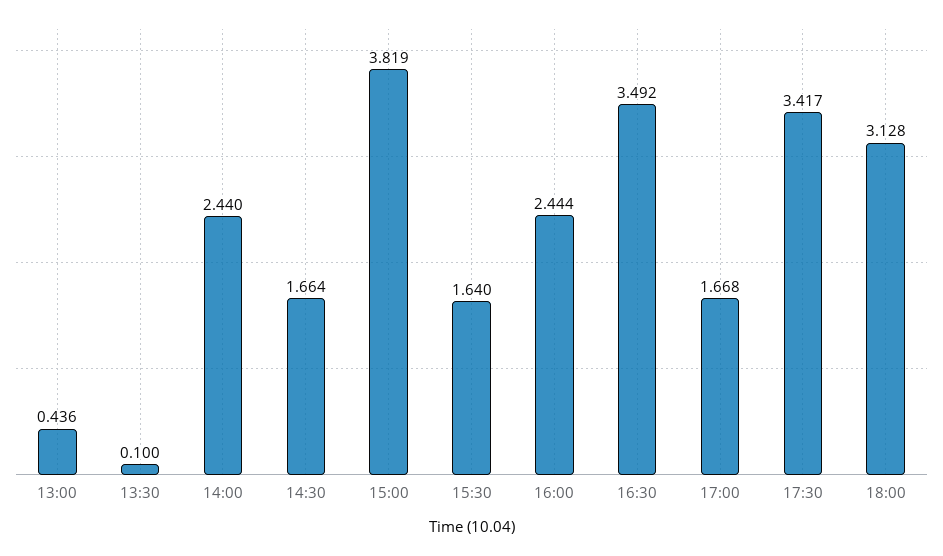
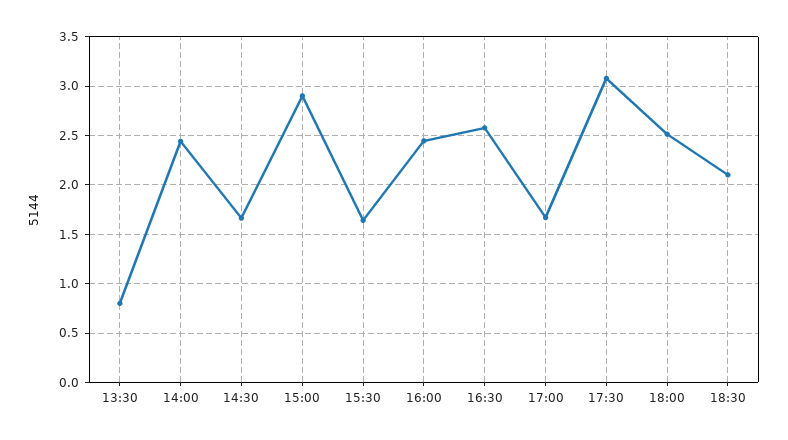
13:00: 0.436 -> none
13:30: 0.1 -> 0.8
15:00: 3.819 -> 2.9
16:30: 3.492 -> 2.6
17:30: 3.417 -> 3.1
18:00: 3.128 -> 2.5
18:30: none -> 2.1

